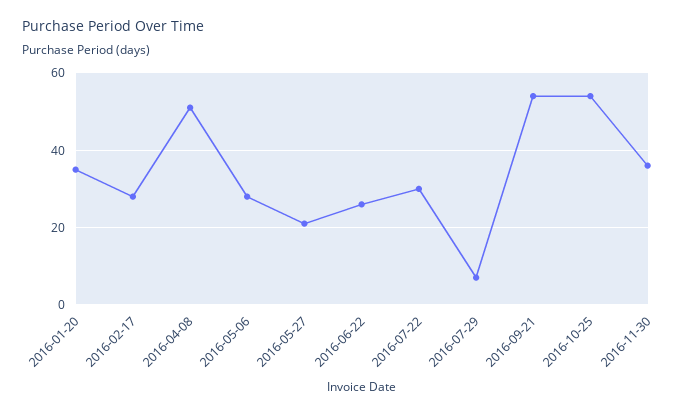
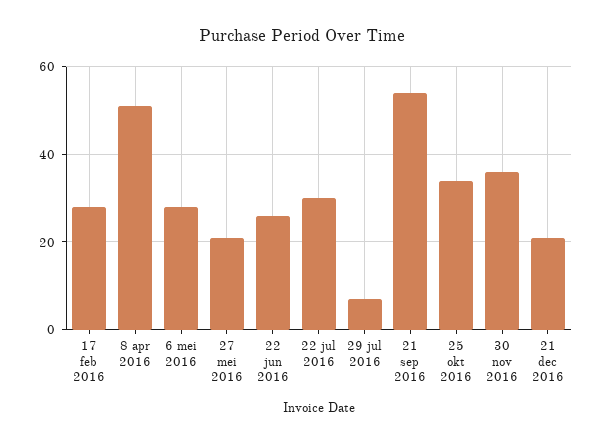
2016-01-20: 35 -> none
2016-10-25: 55 -> 35
21 dec 2016: none -> 20

